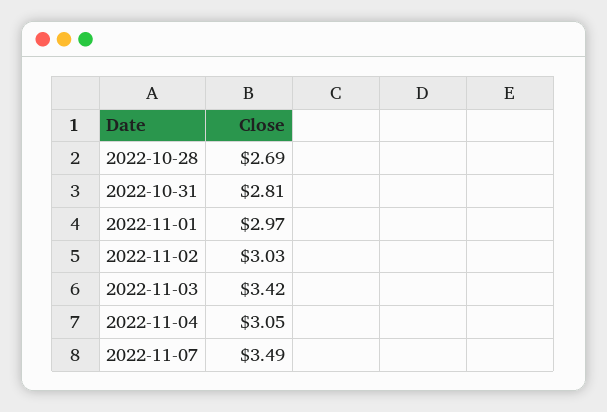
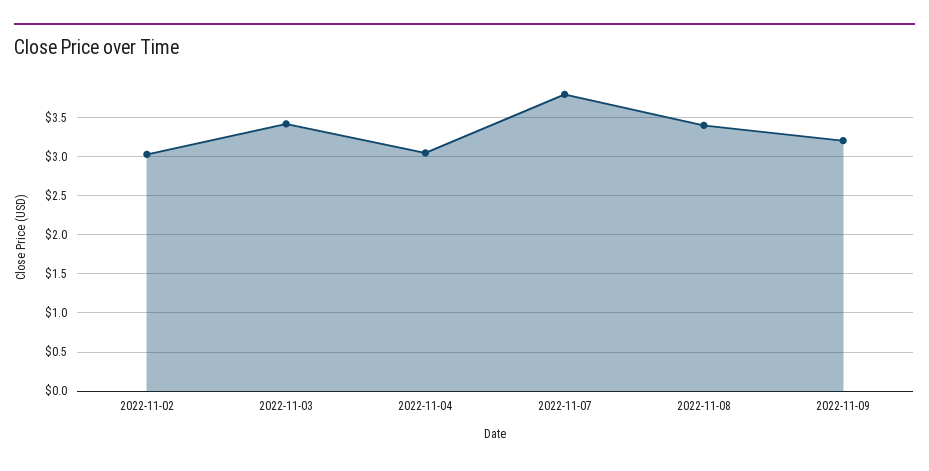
2022-10-28: 2.69 -> none
2022-10-31: 2.81 -> none
2022-11-01: 2.97 -> none
2022-11-07: 3.49 -> 3.8
2022-11-08: none -> 3.4
2022-11-09: none -> 3.2

